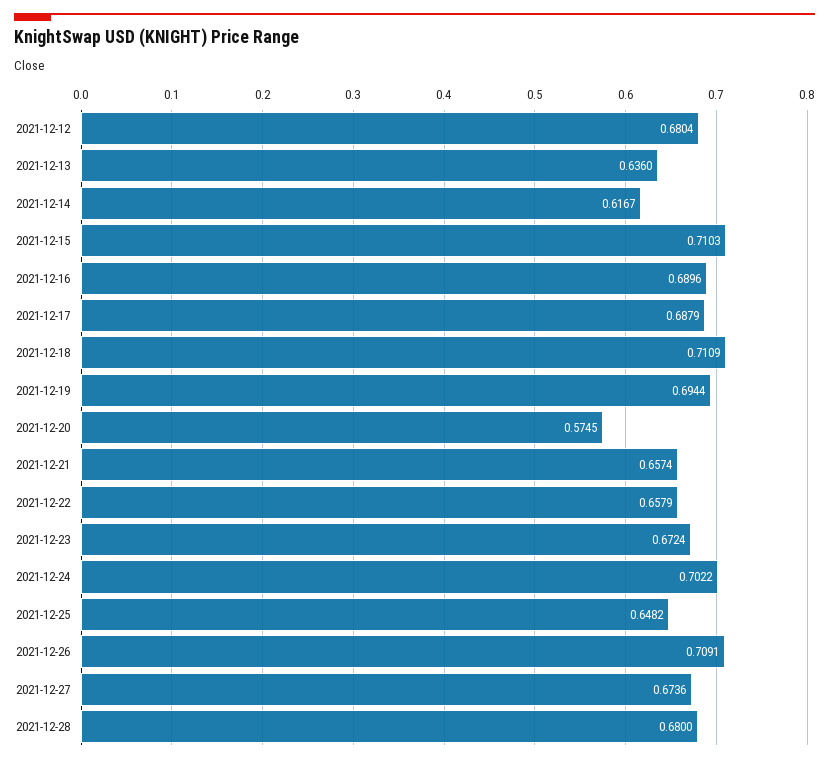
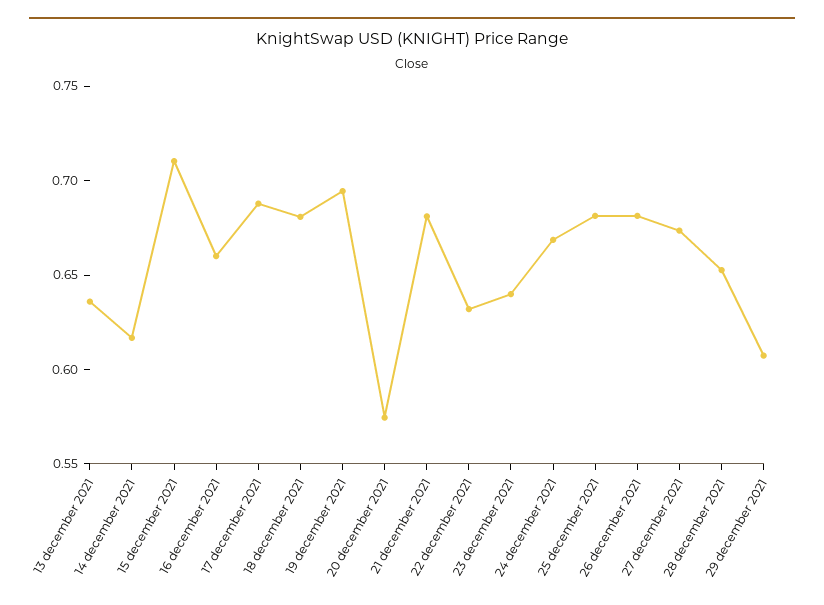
2021-12-12: 0.6804 -> none
2021-12-16: 0.6896 -> 0.66
2021-12-18: 0.7109 -> 0.68
2021-12-21: 0.6574 -> 0.68
2021-12-22: 0.6579 -> 0.63
2021-12-23: 0.6724 -> 0.64
2021-12-24: 0.7022 -> 0.67
2021-12-25: 0.6482 -> 0.68
2021-12-26: 0.7091 -> 0.68
2021-12-28: 0.68 -> 0.65
29 december 2021: none -> 0.61

